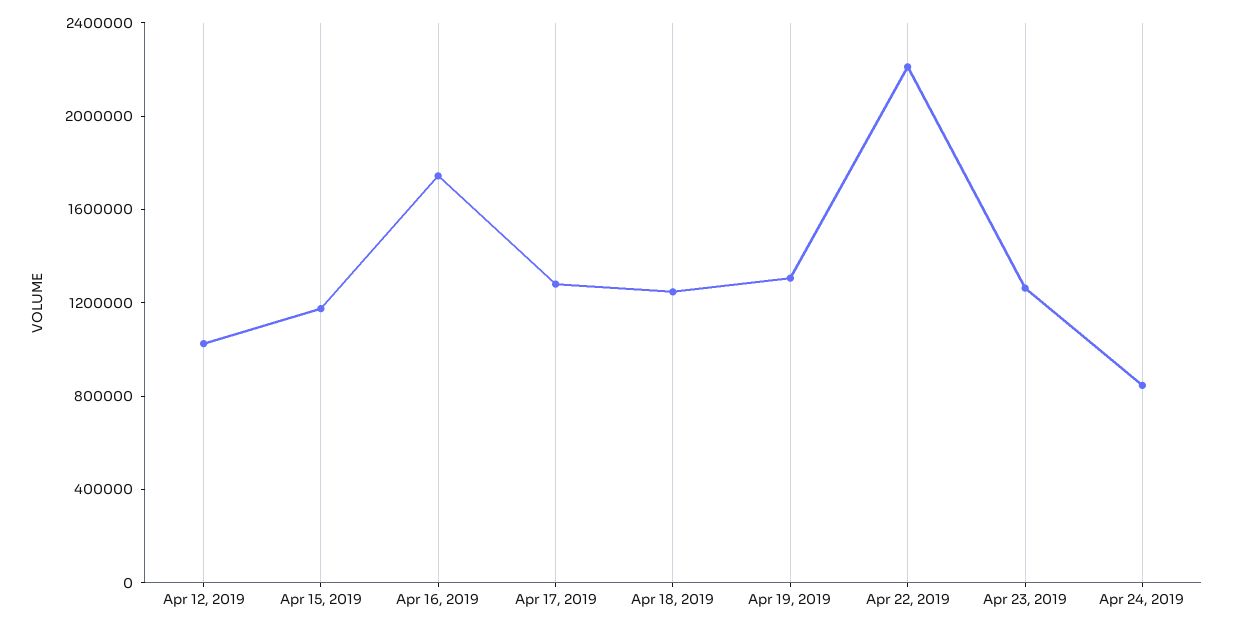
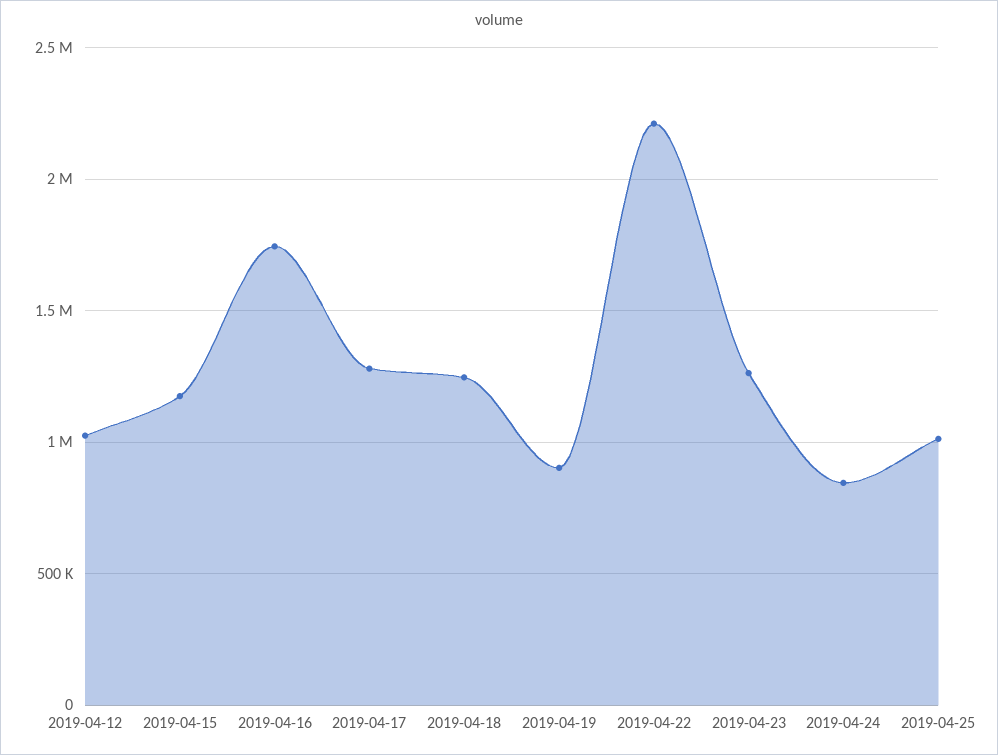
Apr 19, 2019: 1300000 -> 900000
2019-04-25: none -> 1000000

